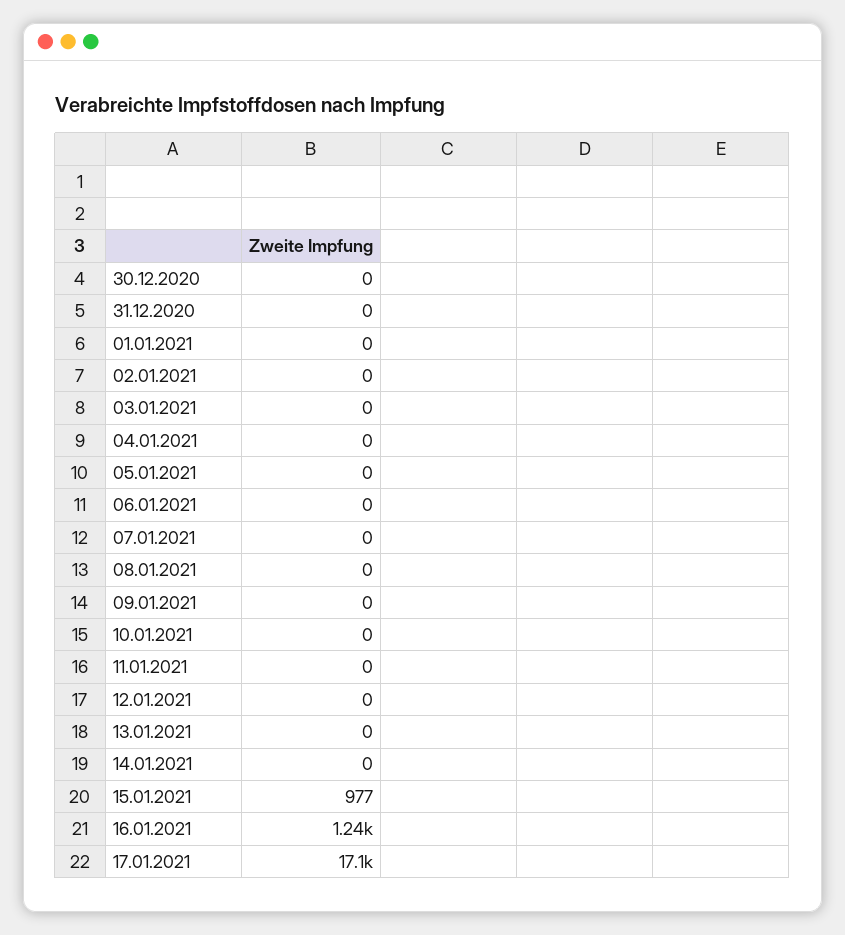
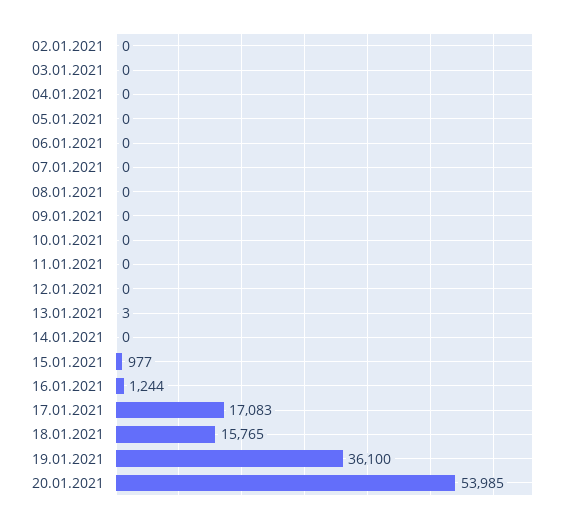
30.12.2020: 0 -> none
31.12.2020: 0 -> none
01.01.2021: 0 -> none
13.01.2021: 0 -> 3
18.01.2021: none -> 15765
19.01.2021: none -> 36100
20.01.2021: none -> 53985

